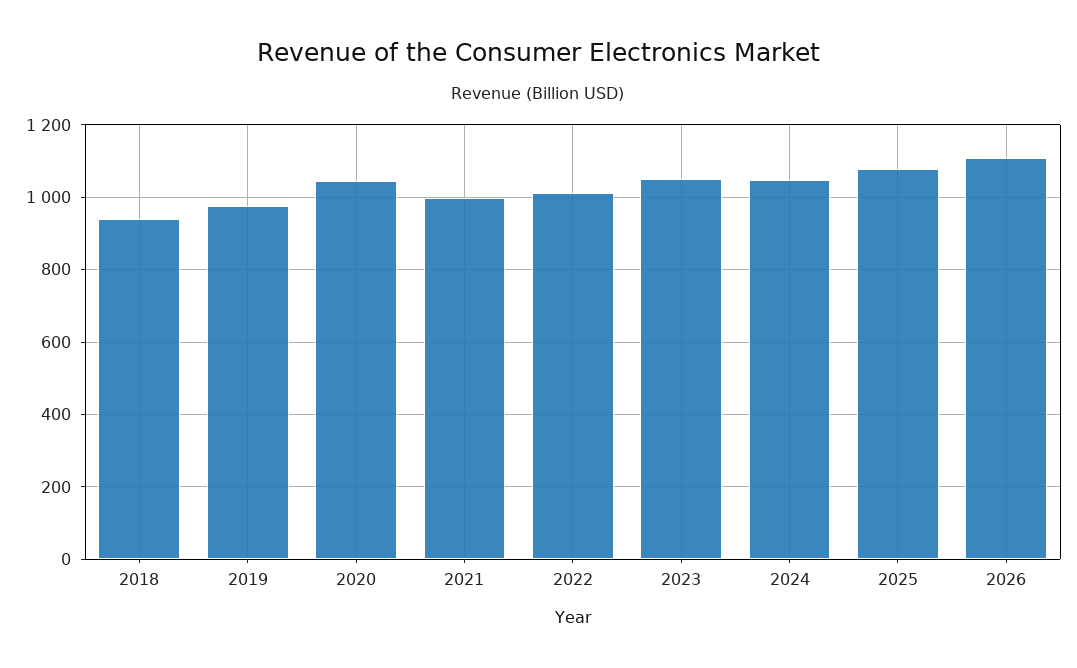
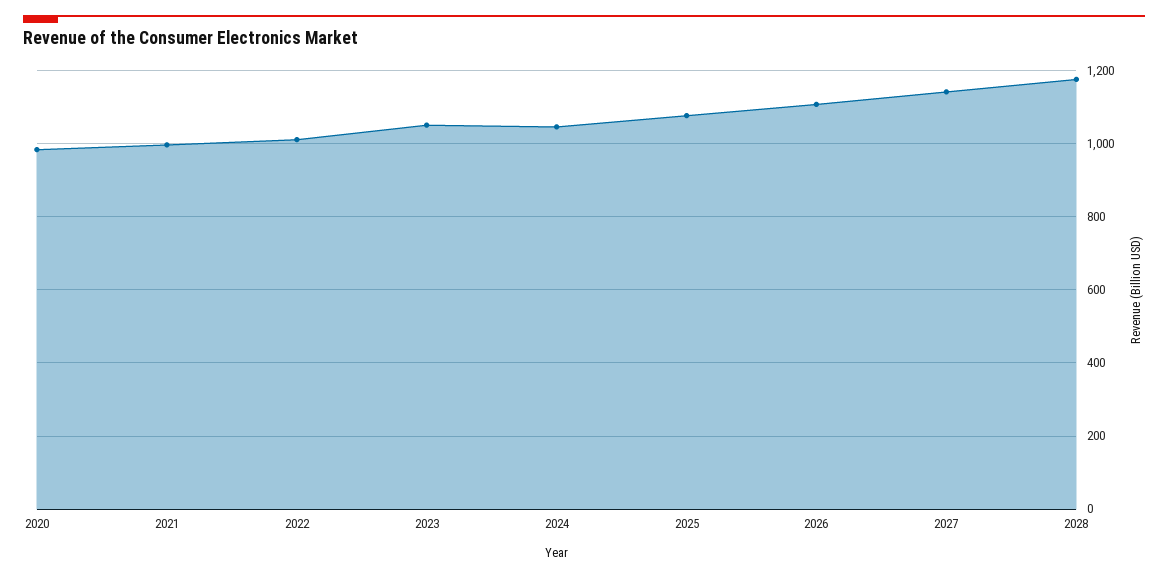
2018: 940 -> none
2019: 980 -> none
2020: 1040 -> 980
2027: none -> 1140
2028: none -> 1180

